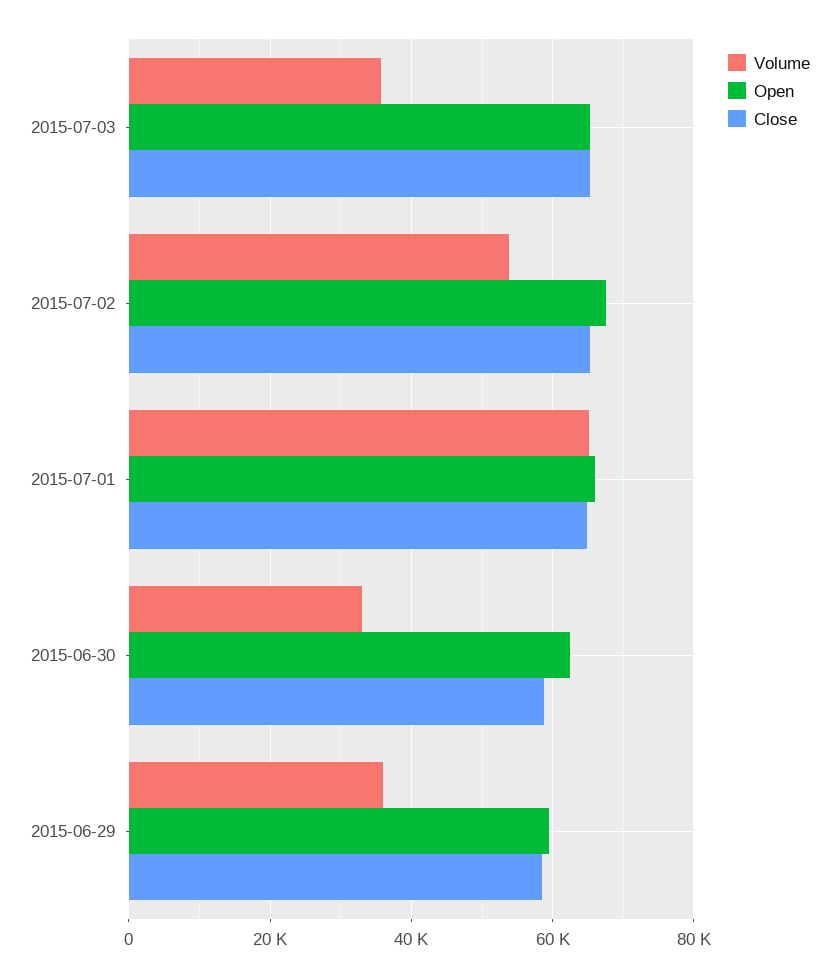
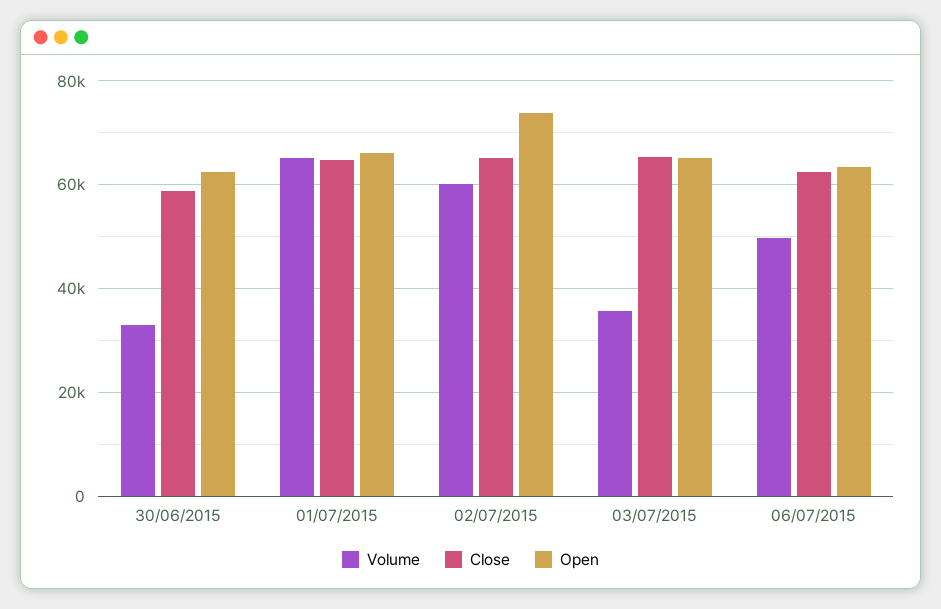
Volume, 2015-07-02: 54000 -> 60000
Open, 2015-07-02: 68000 -> 74000
Volume, 2015-06-29: 36000 -> none
Open, 2015-06-29: 60000 -> none
Close, 2015-06-29: 58000 -> none
Volume, 06/07/2015: none -> 50000
Close, 06/07/2015: none -> 62000
Open, 06/07/2015: none -> 64000

